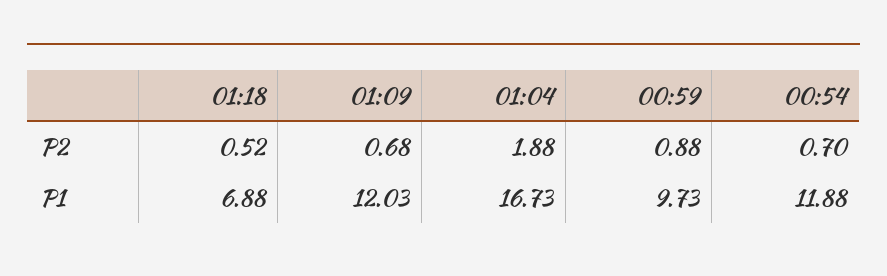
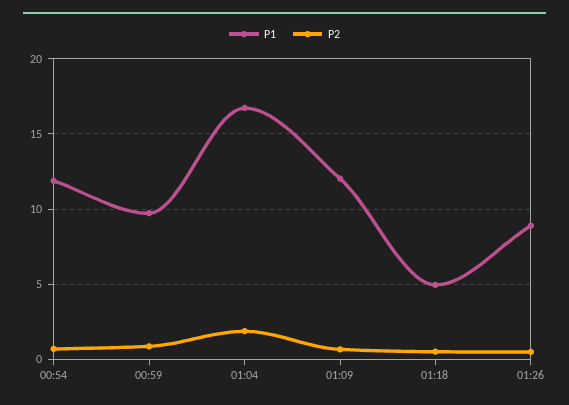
P1, 01:18: 6.88 -> 5
P1, 01:26: none -> 9
P2, 01:26: none -> 0.5

